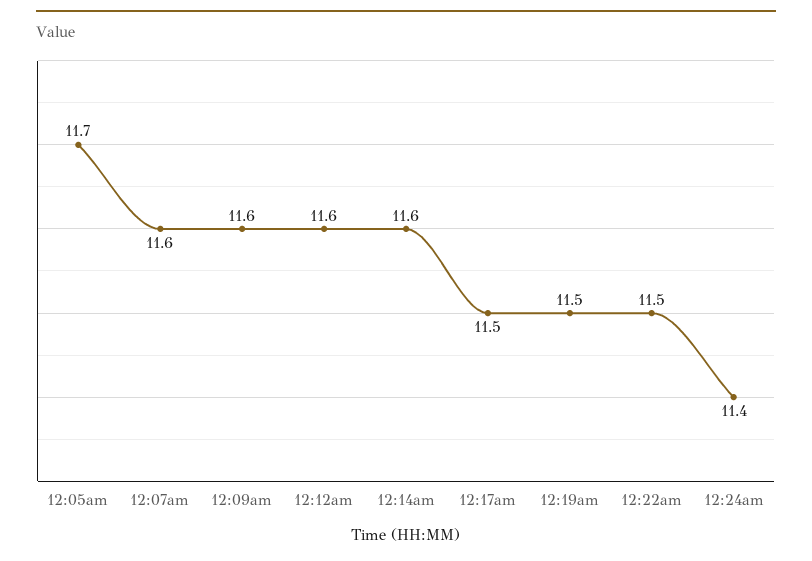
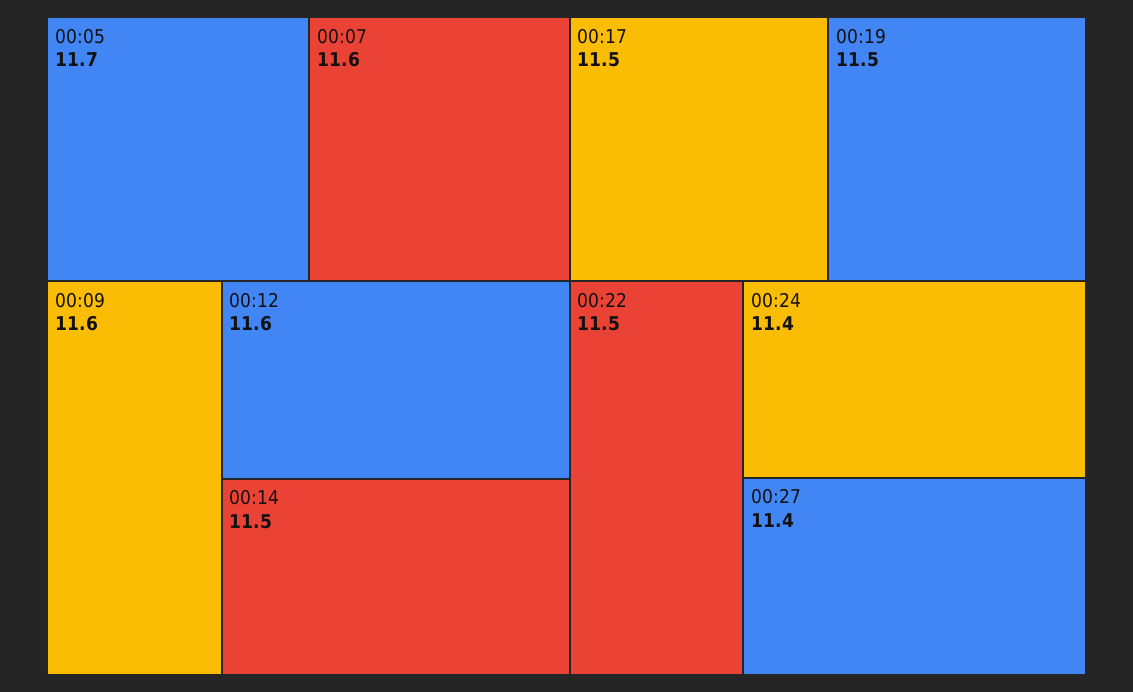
12:14am: 11.6 -> 11.5
00:27: none -> 11.4

